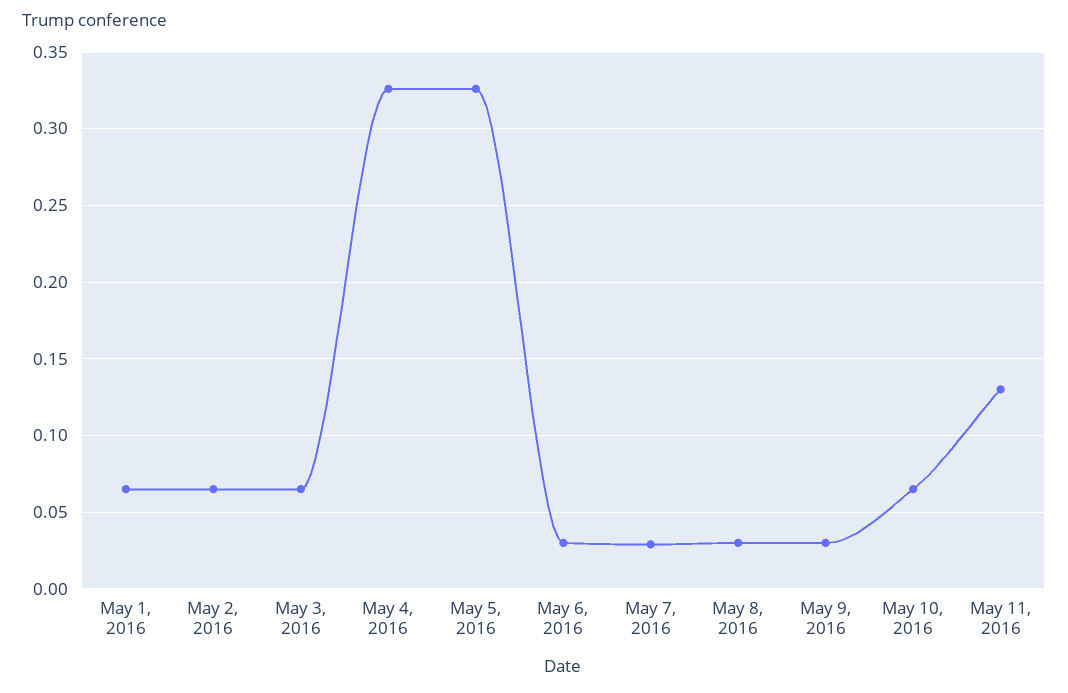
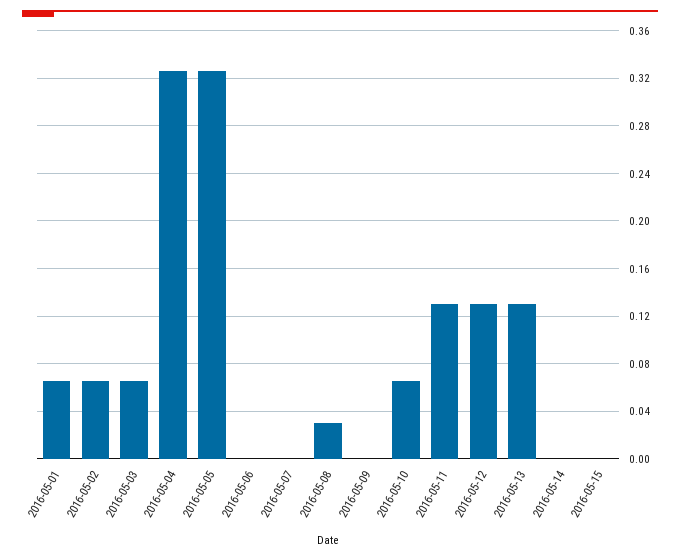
May 6, 2016: 0.03 -> 0
May 7, 2016: 0.03 -> 0
May 9, 2016: 0.03 -> 0
2016-05-12: none -> 0.13
2016-05-13: none -> 0.13
2016-05-14: none -> 0
2016-05-15: none -> 0

